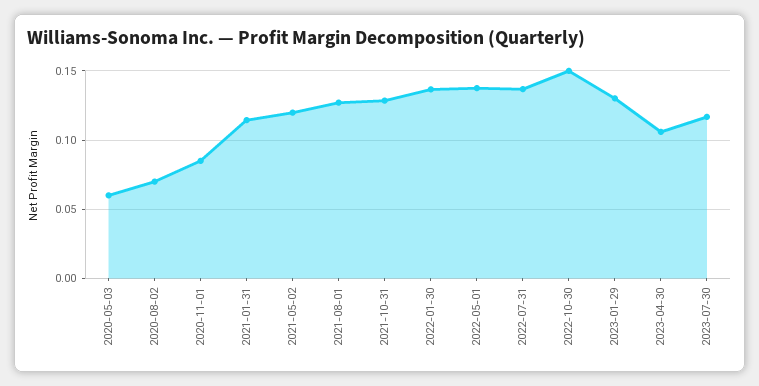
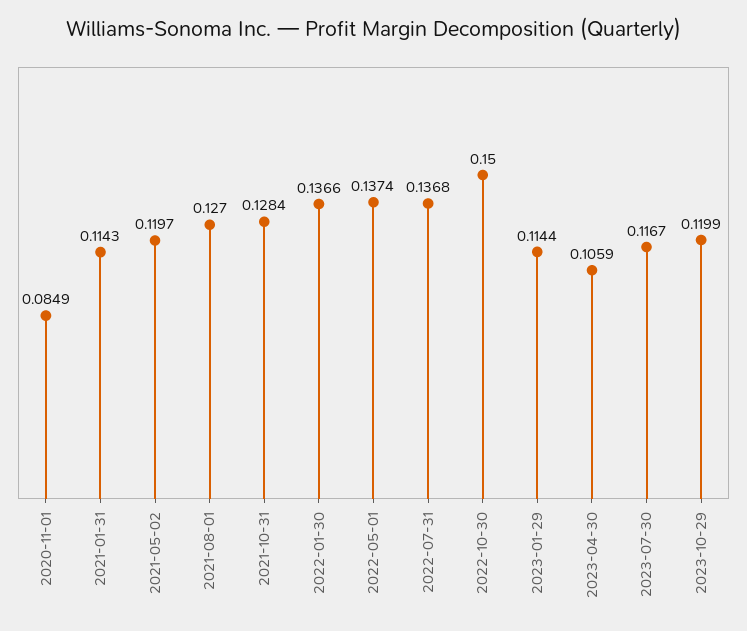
2020-05-03: 0.06 -> none
2020-08-02: 0.07 -> none
2023-01-29: 0.13 -> 0.1144
2023-10-29: none -> 0.1199

